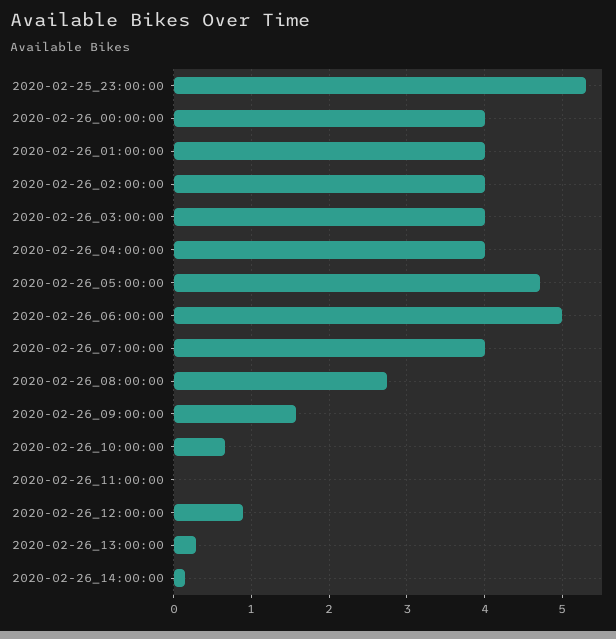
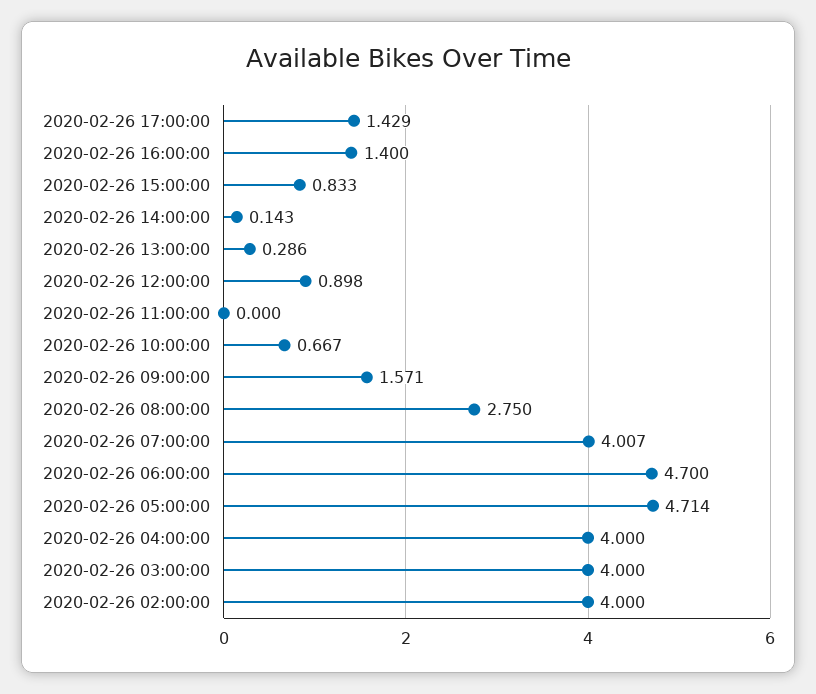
2020-02-25_23:00:00: 5.3 -> none
2020-02-26_00:00:00: 4 -> none
2020-02-26_01:00:00: 4 -> none
2020-02-26_06:00:00: 5 -> 4.7
2020-02-26 17:00:00: none -> 1.429
2020-02-26 16:00:00: none -> 1.4
2020-02-26 15:00:00: none -> 0.833

